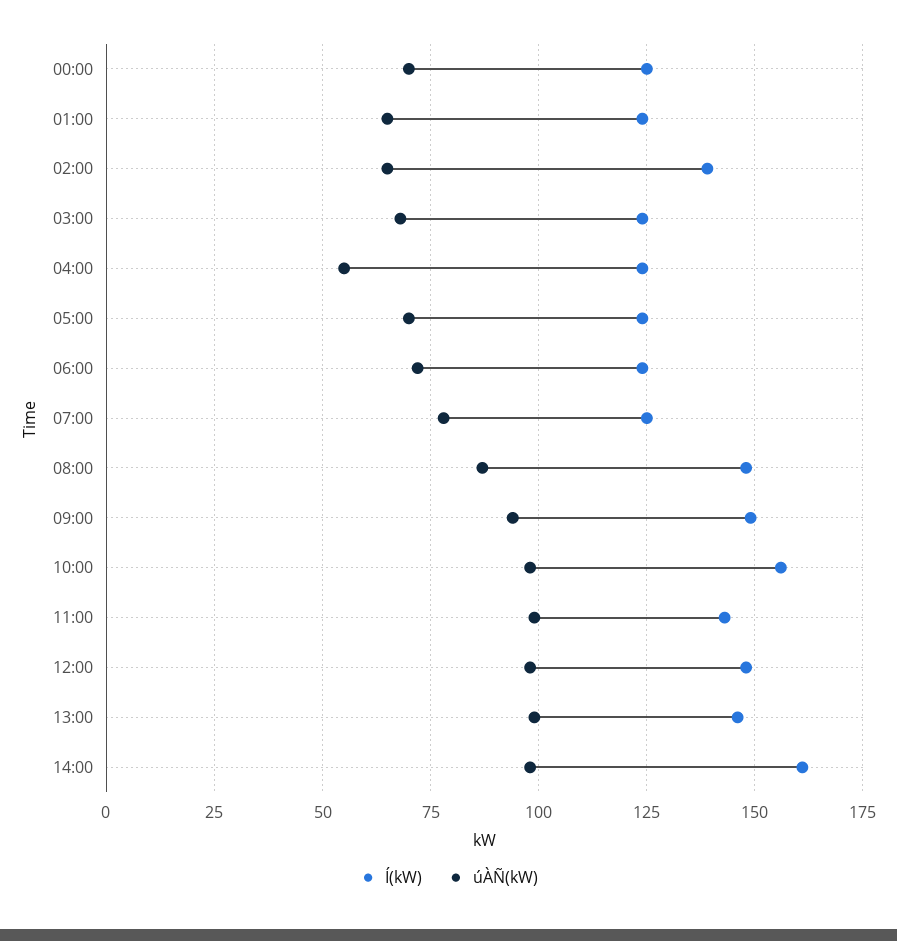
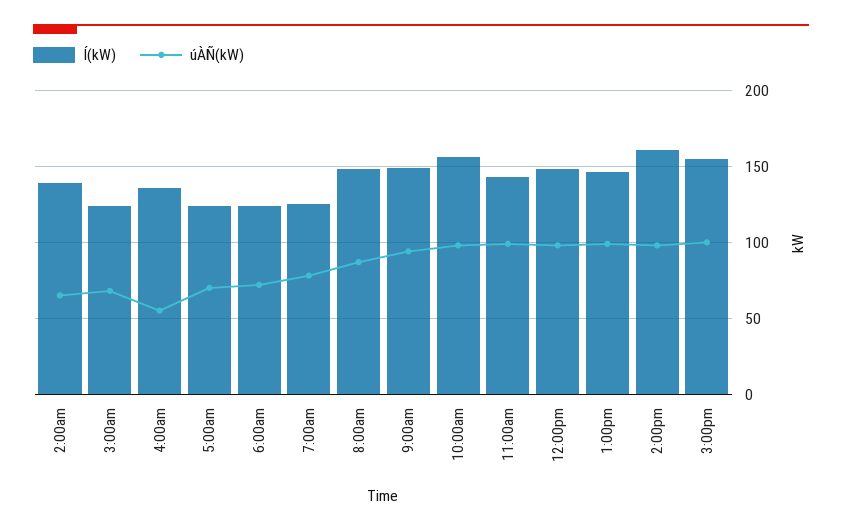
Í(kW), 00:00: 125 -> none
úÀÑ(kW), 00:00: 70 -> none
Í(kW), 01:00: 125 -> none
úÀÑ(kW), 01:00: 65 -> none
Í(kW), 04:00: 125 -> 135
Í(kW), 3:00pm: none -> 155
úÀÑ(kW), 3:00pm: none -> 100

